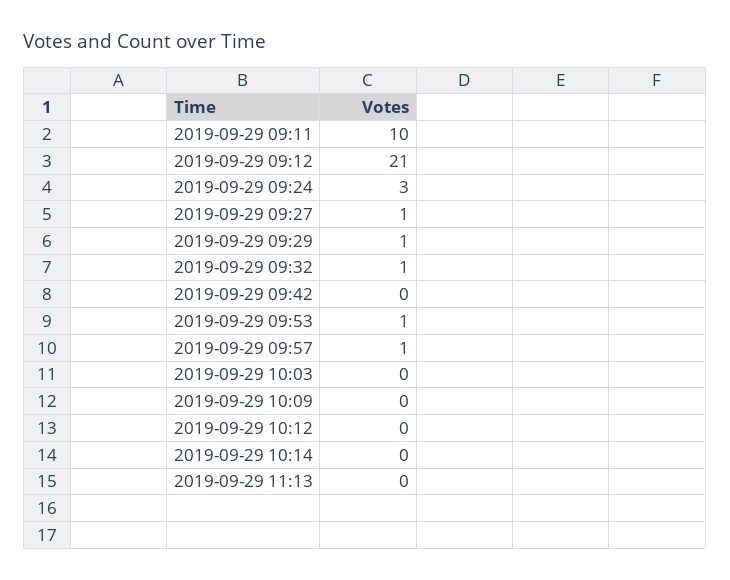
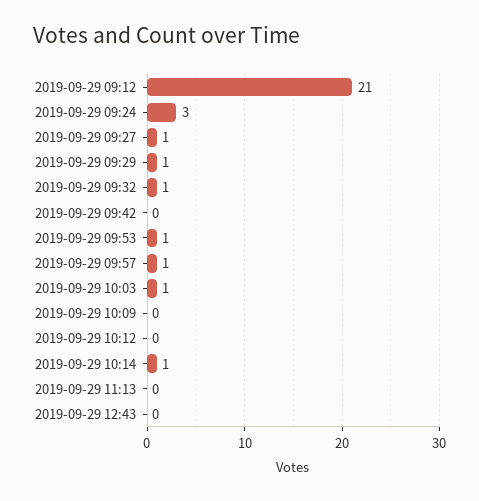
2019-09-29 09:11: 10 -> none
2019-09-29 10:03: 0 -> 1
2019-09-29 10:14: 0 -> 1
2019-09-29 12:43: none -> 0

